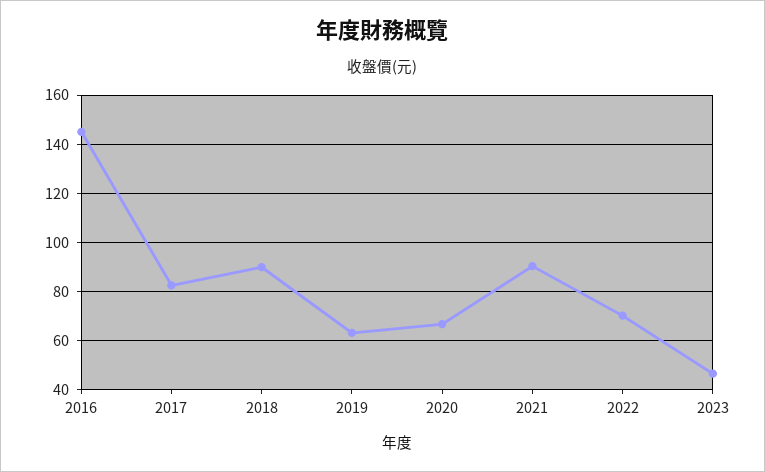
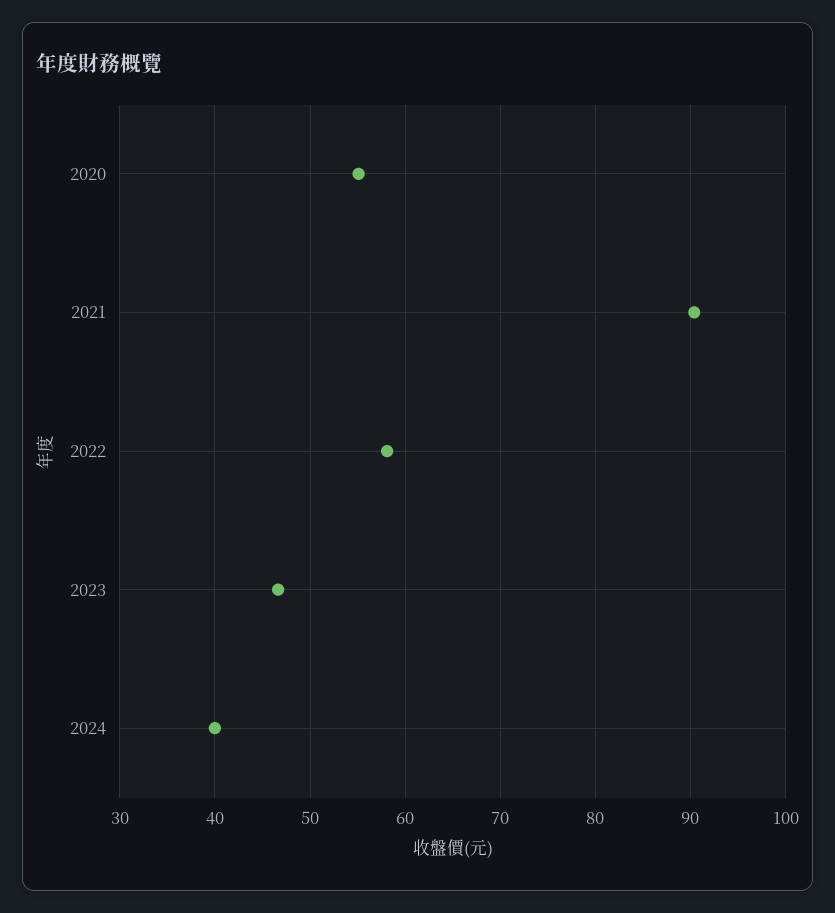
2016: 145 -> none
2017: 82.5 -> none
2018: 90 -> none
2019: 62.5 -> none
2020: 67.5 -> 55
2022: 70 -> 58
2024: none -> 40

